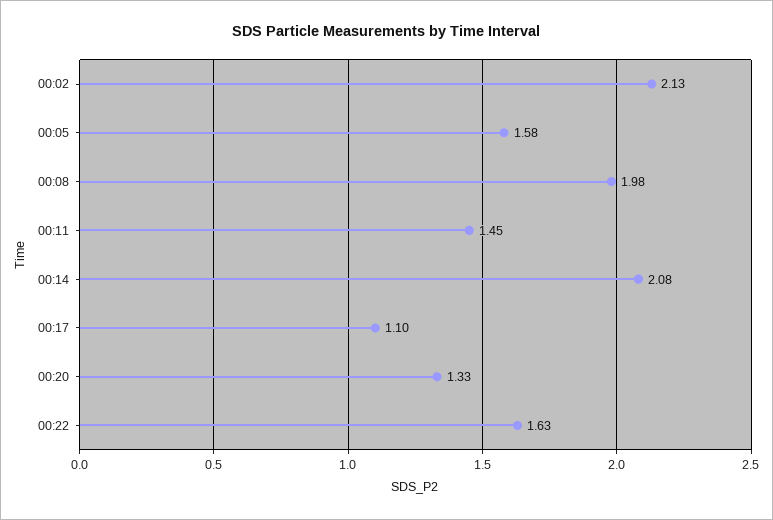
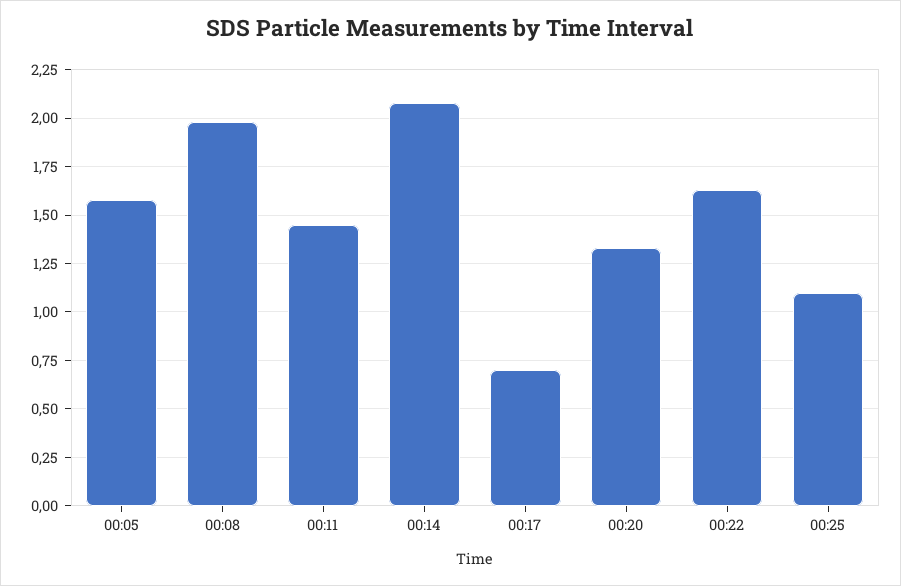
00:02: 2.13 -> none
00:17: 1.1 -> 0.7
00:25: none -> 1.1

